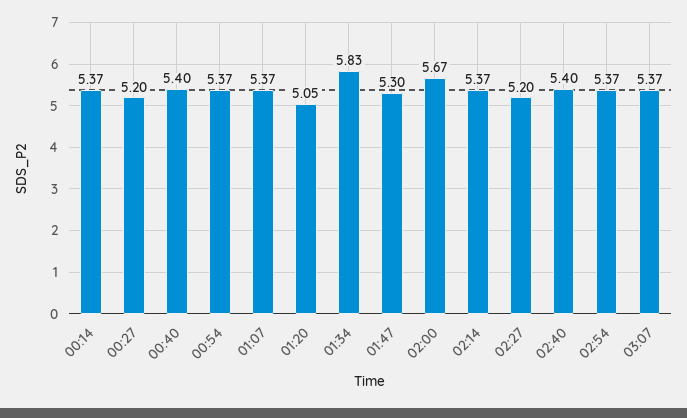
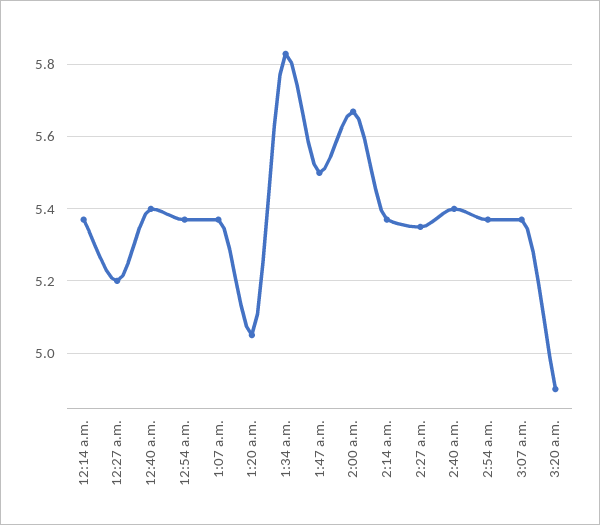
01:47: 5.3 -> 5.5
02:27: 5.2 -> 5.35
3:20 a.m.: none -> 4.9

